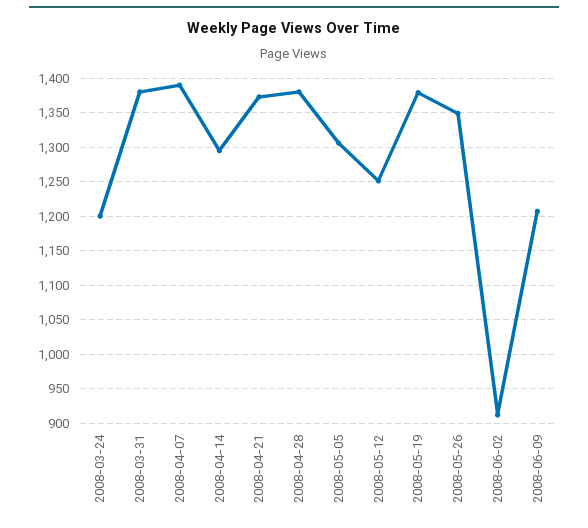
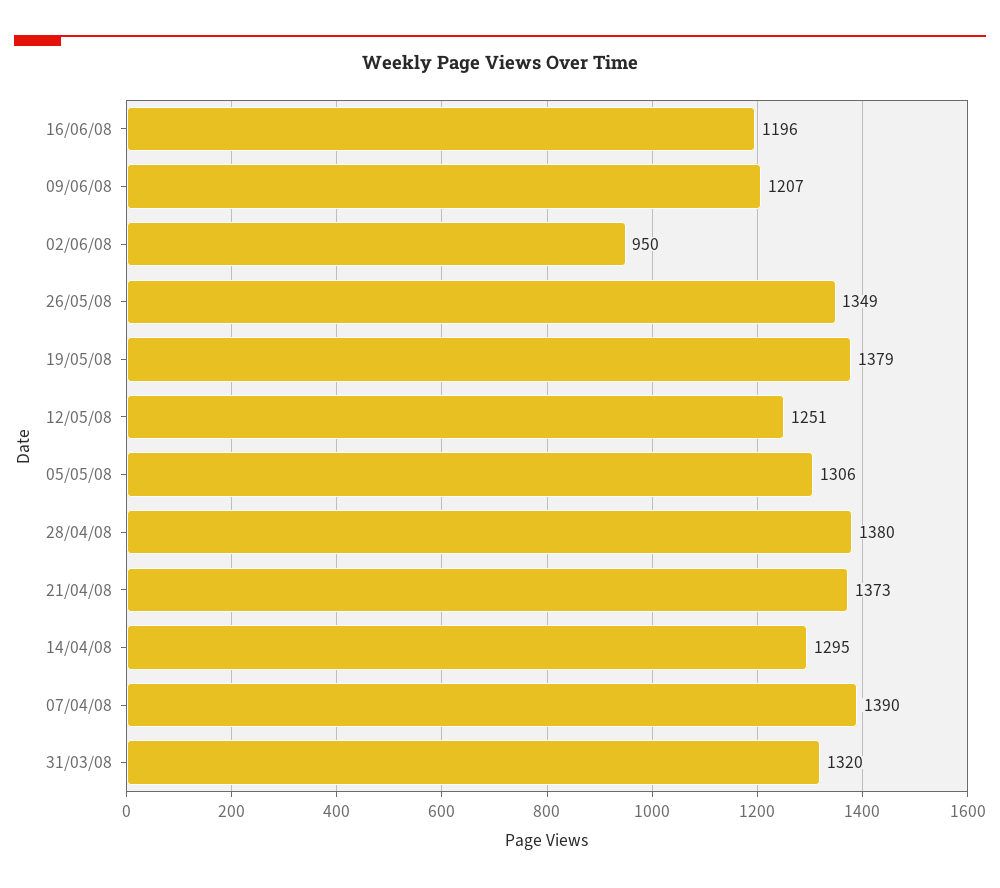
2008-03-24: 1200 -> none
2008-03-31: 1380 -> 1320
2008-06-02: 910 -> 950
16/06/08: none -> 1196

